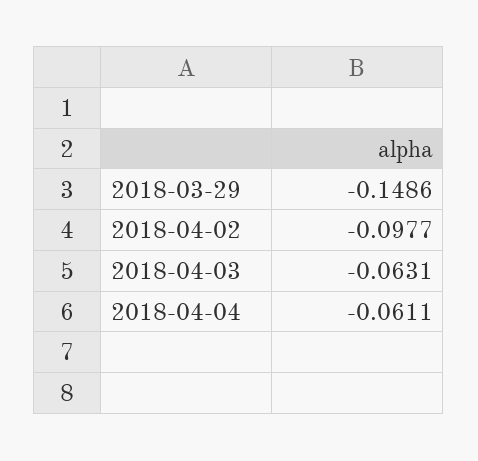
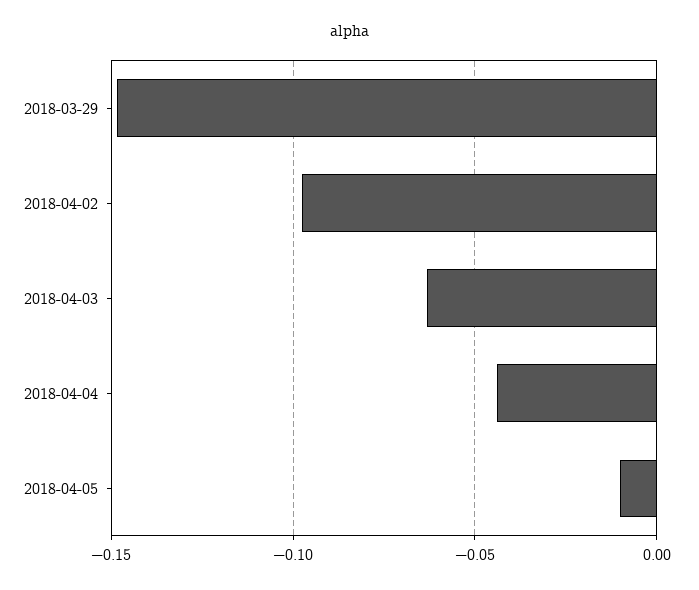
2018-04-04: -0.0611 -> -0.045
2018-04-05: none -> -0.01

